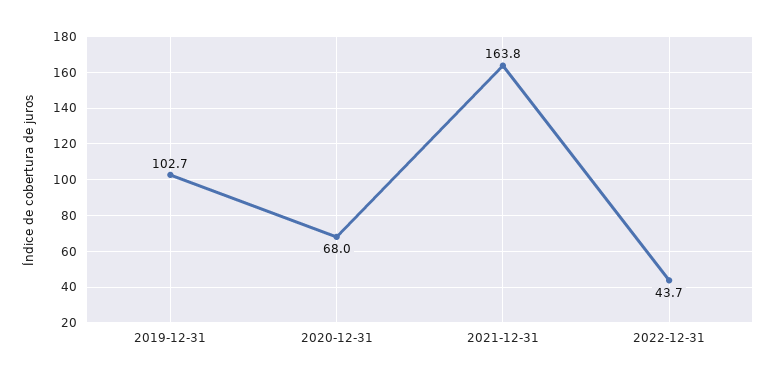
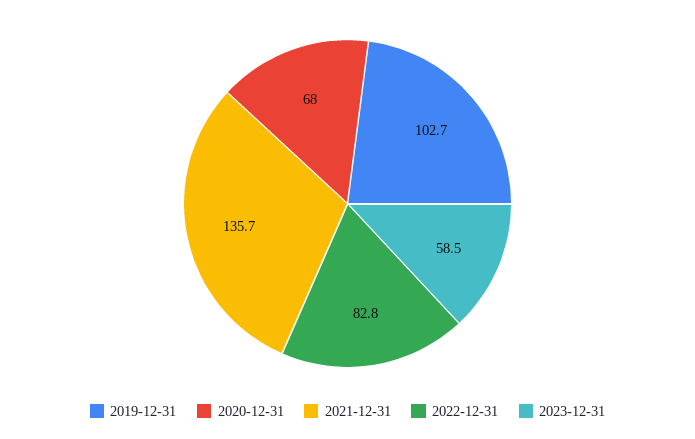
2021-12-31: 163.8 -> 135.7
2022-12-31: 43.7 -> 82.8
2023-12-31: none -> 58.5

